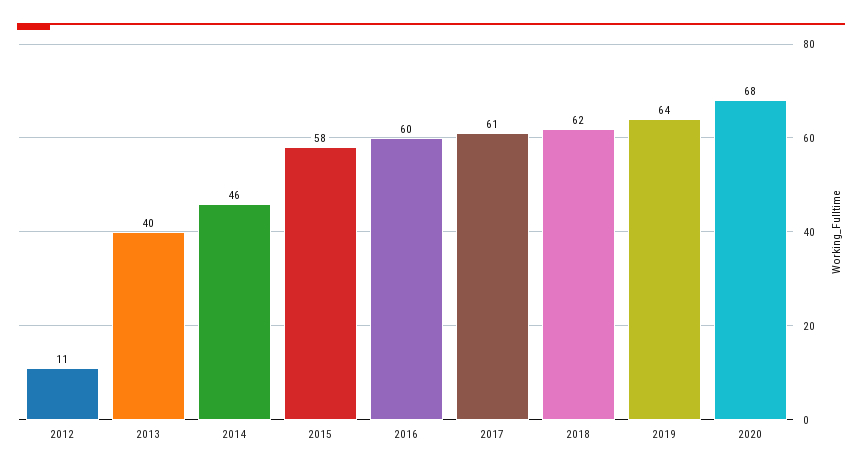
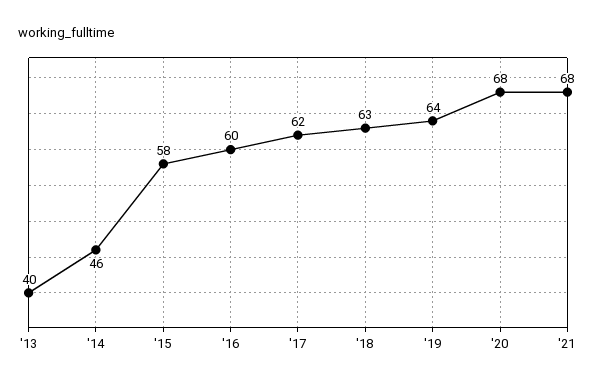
2012: 11 -> none
2017: 61 -> 62
2018: 62 -> 63
'21: none -> 68

